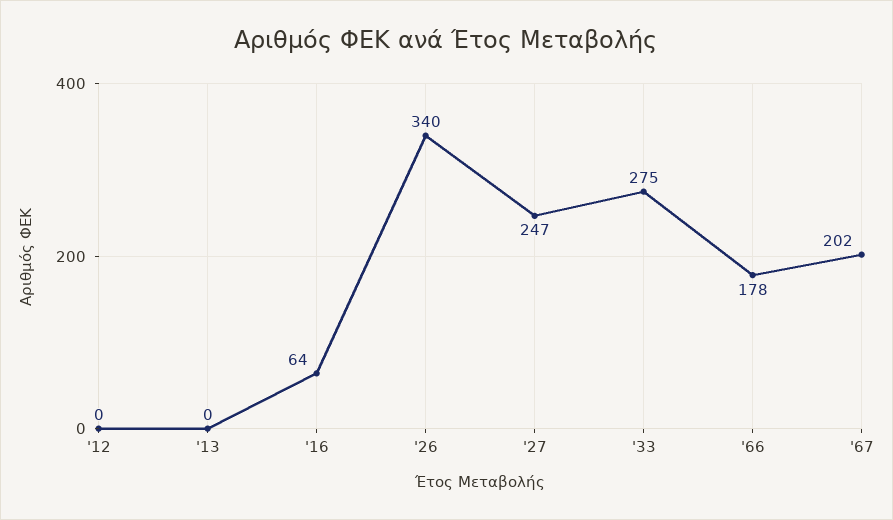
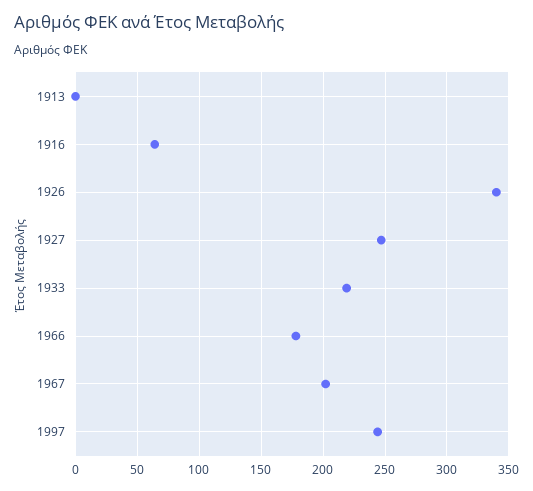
'12: 0 -> none
'33: 275 -> 220
1997: none -> 245

